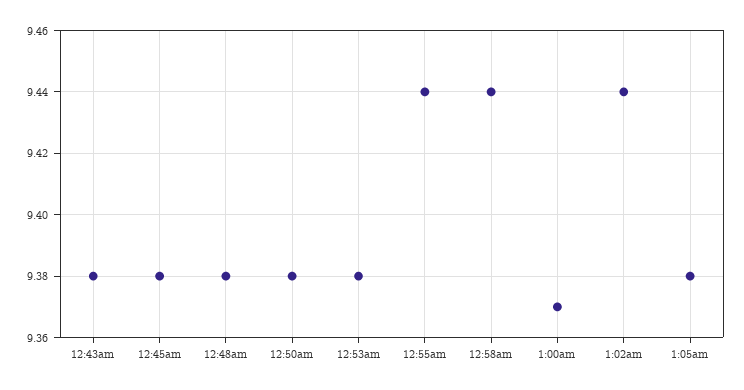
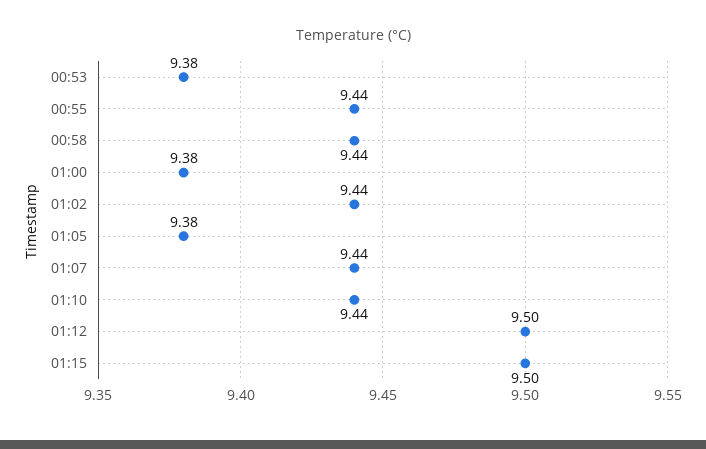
12:43am: 9.38 -> none
12:45am: 9.38 -> none
12:48am: 9.38 -> none
12:50am: 9.38 -> none
1:00am: 9.37 -> 9.38
01:07: none -> 9.44
01:10: none -> 9.44
01:12: none -> 9.5
01:15: none -> 9.5

